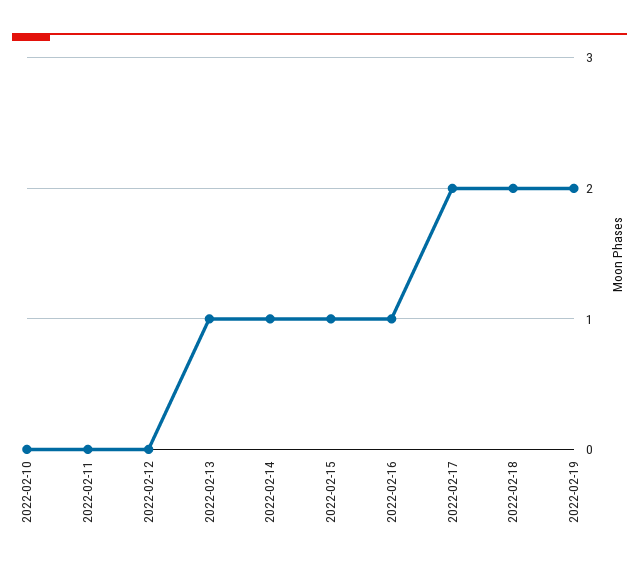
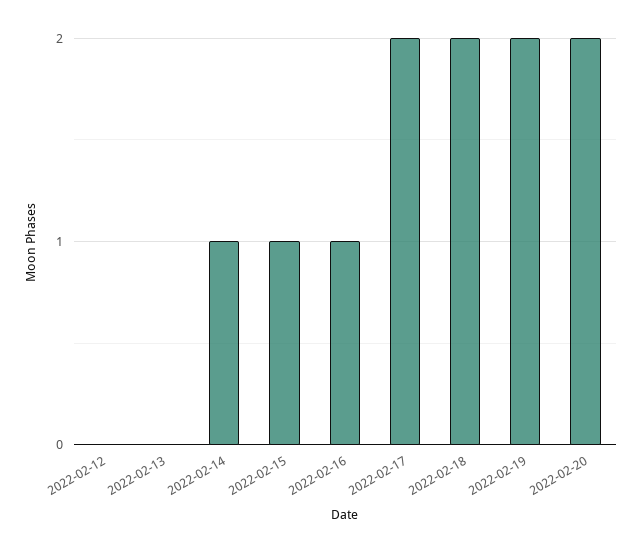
2022-02-10: 0 -> none
2022-02-11: 0 -> none
2022-02-13: 1 -> 0
2022-02-20: none -> 2

